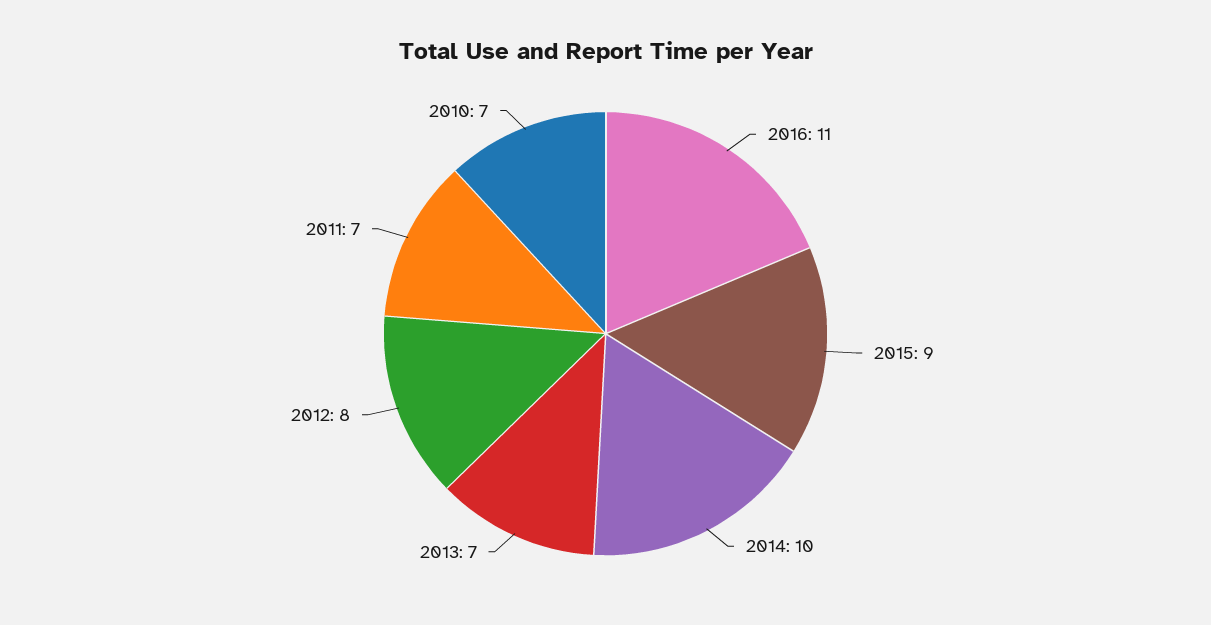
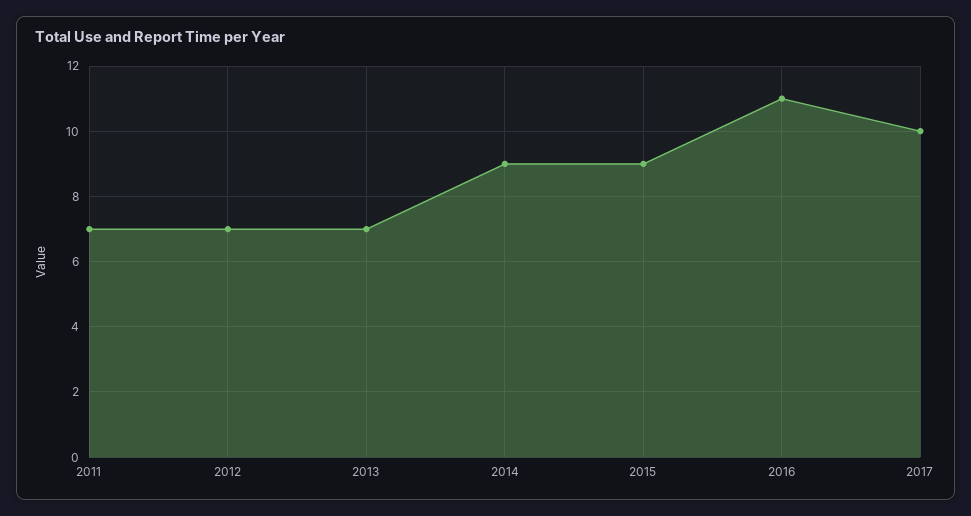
2014: 10 -> 9
2012: 8 -> 7
2010: 7 -> none
2017: none -> 10

